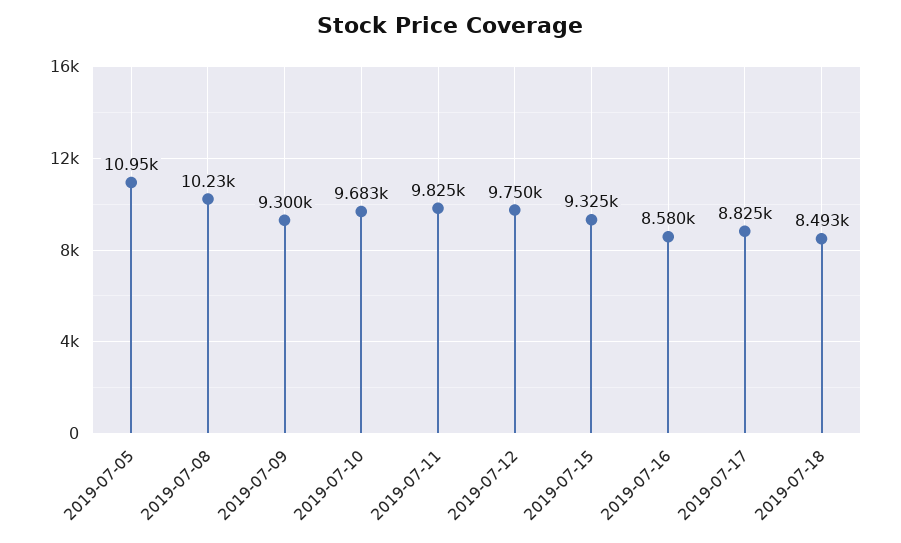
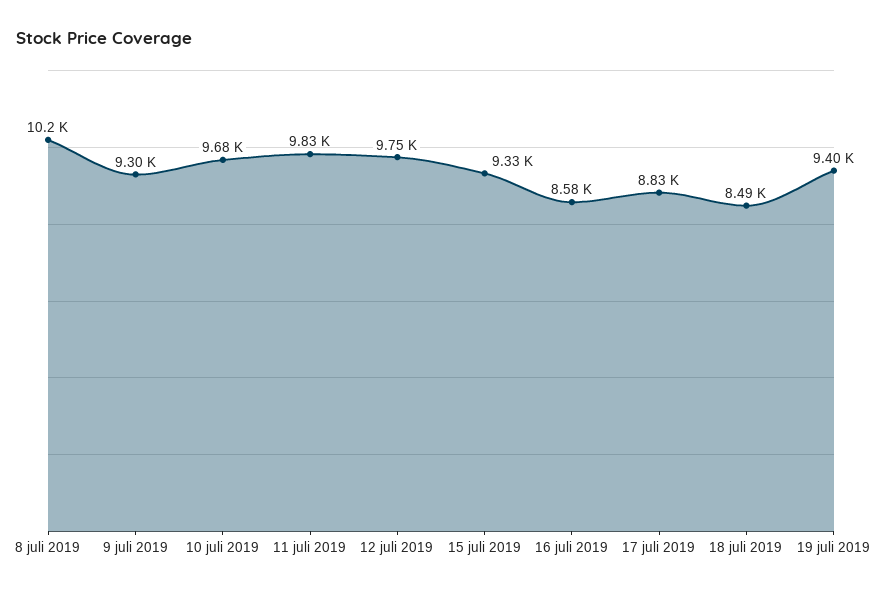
2019-07-05: 10950 -> none
19 juli 2019: none -> 9400

